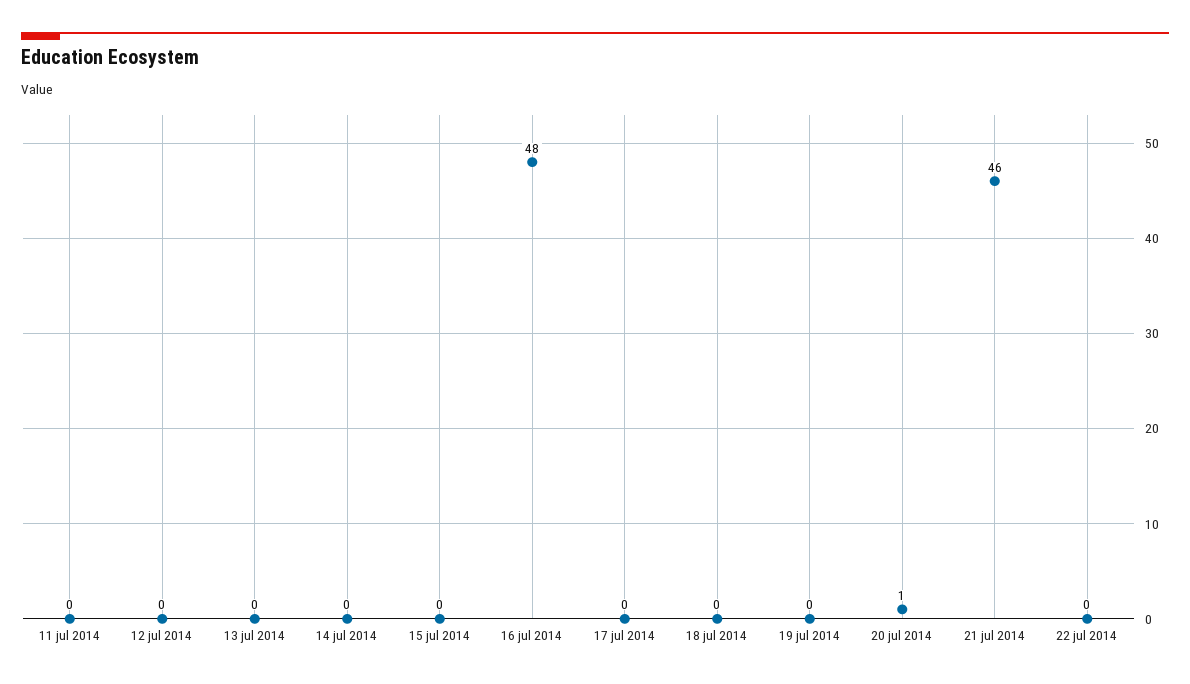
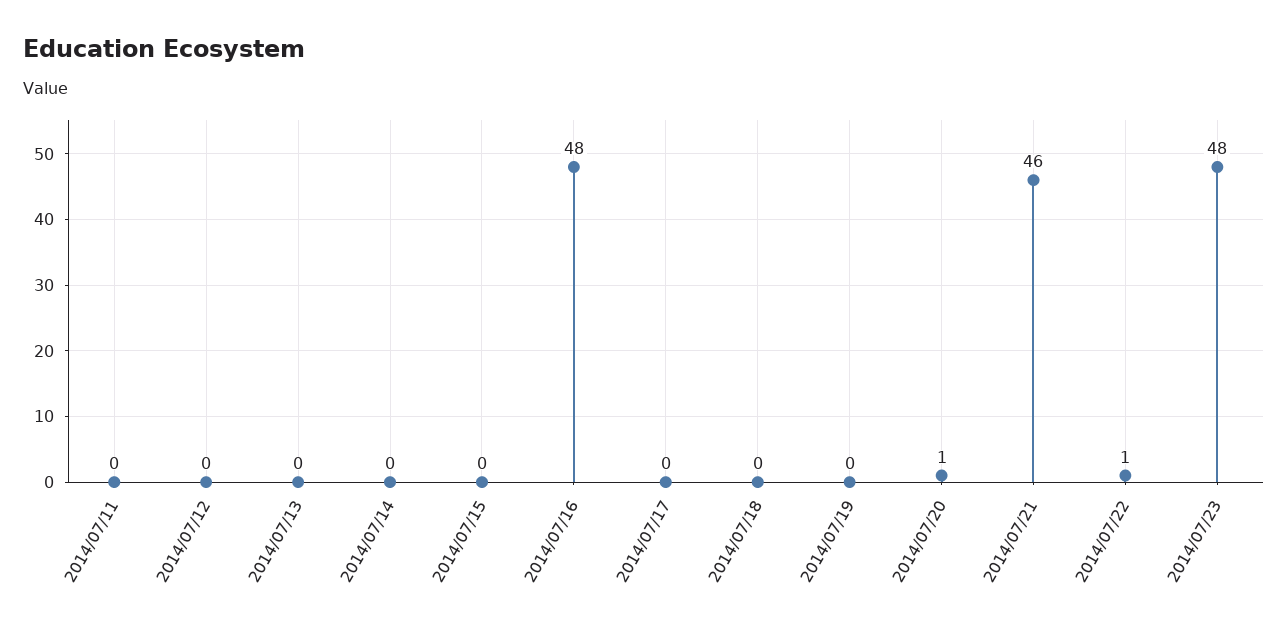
22 jul 2014: 0 -> 1
2014/07/23: none -> 48

